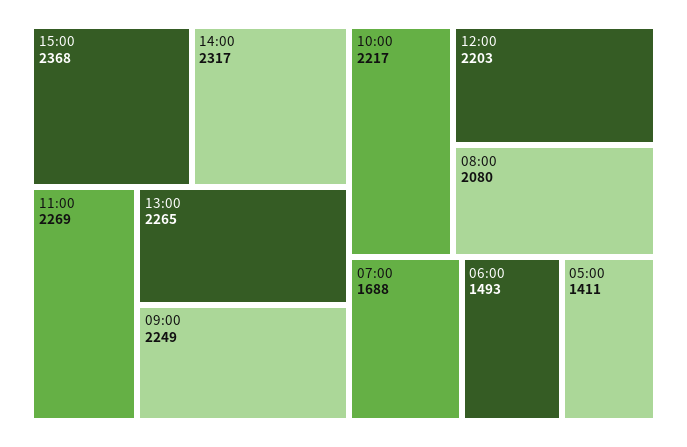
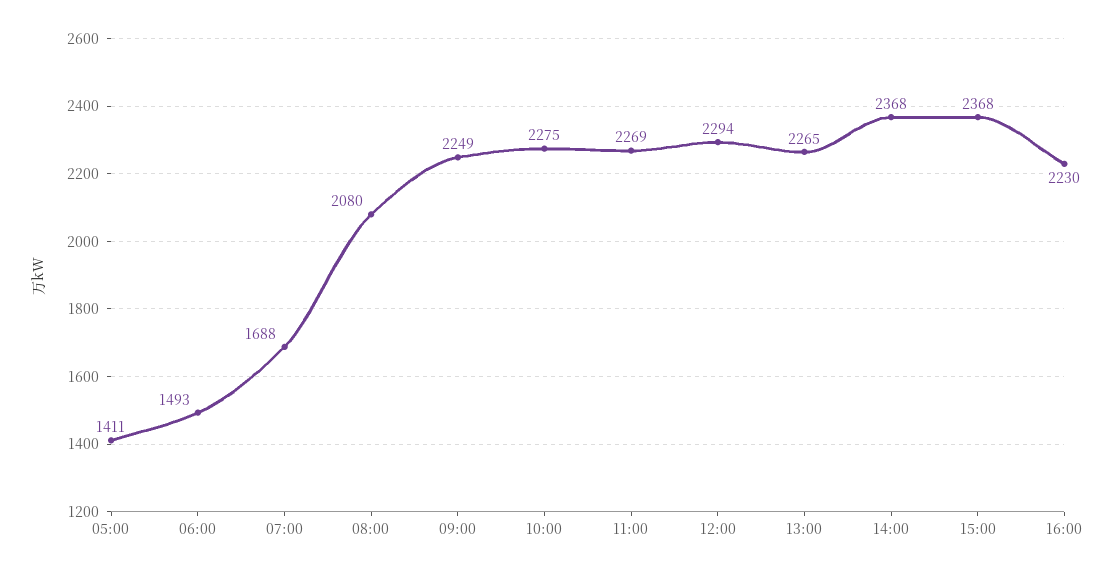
14:00: 2317 -> 2368
10:00: 2217 -> 2275
12:00: 2203 -> 2294
16:00: none -> 2230

